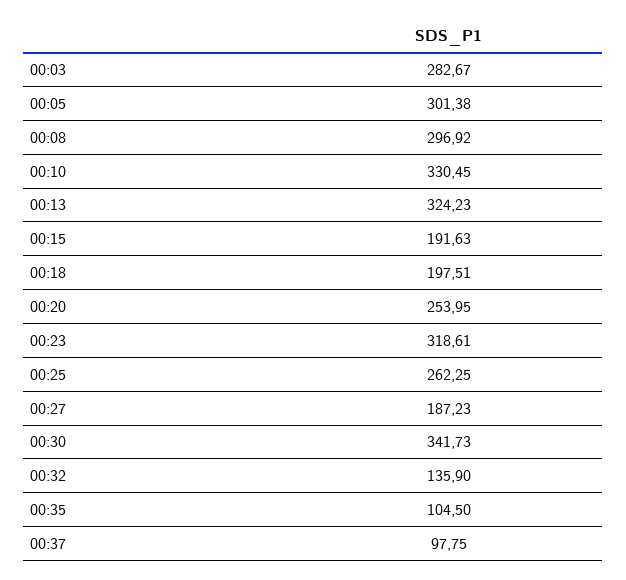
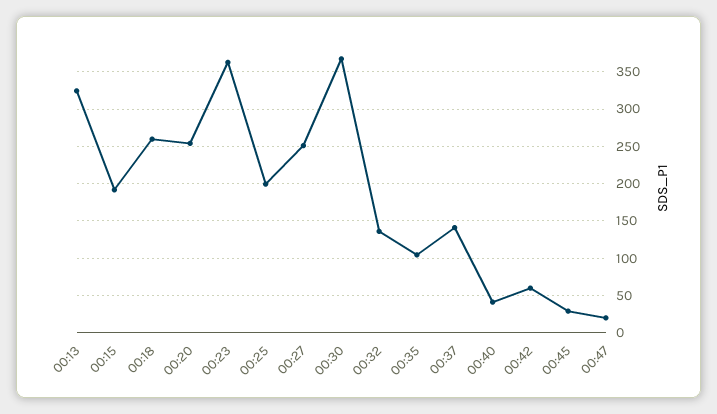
00:03: 282.67 -> none
00:05: 301.38 -> none
00:08: 296.92 -> none
00:10: 330.45 -> none
00:18: 197.51 -> 260
00:23: 318.61 -> 360
00:25: 262.25 -> 200
00:27: 187.23 -> 250
00:30: 341.73 -> 370
00:37: 97.75 -> 140
00:40: none -> 40
00:42: none -> 60
00:45: none -> 30
00:47: none -> 20

